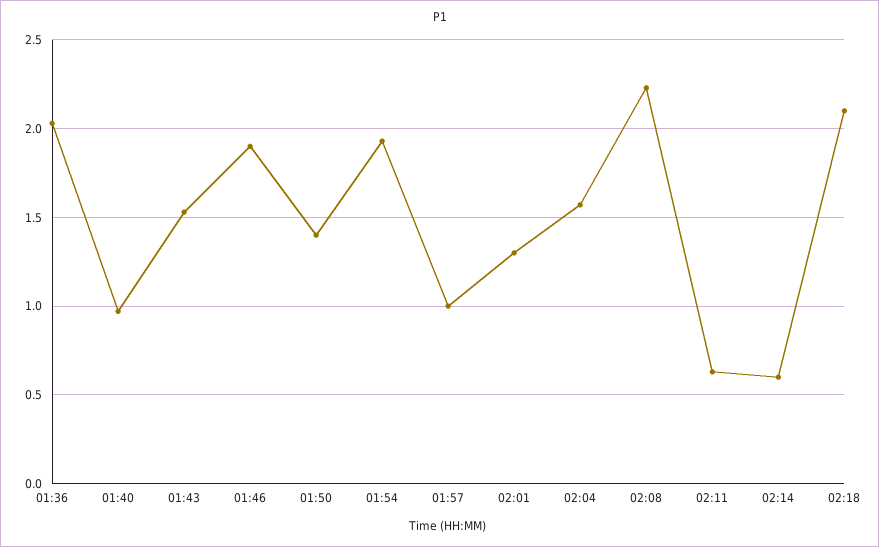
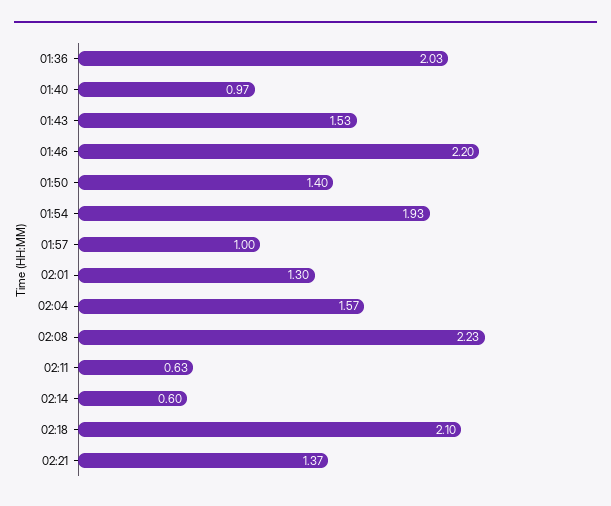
01:46: 1.9 -> 2.2
02:21: none -> 1.37

